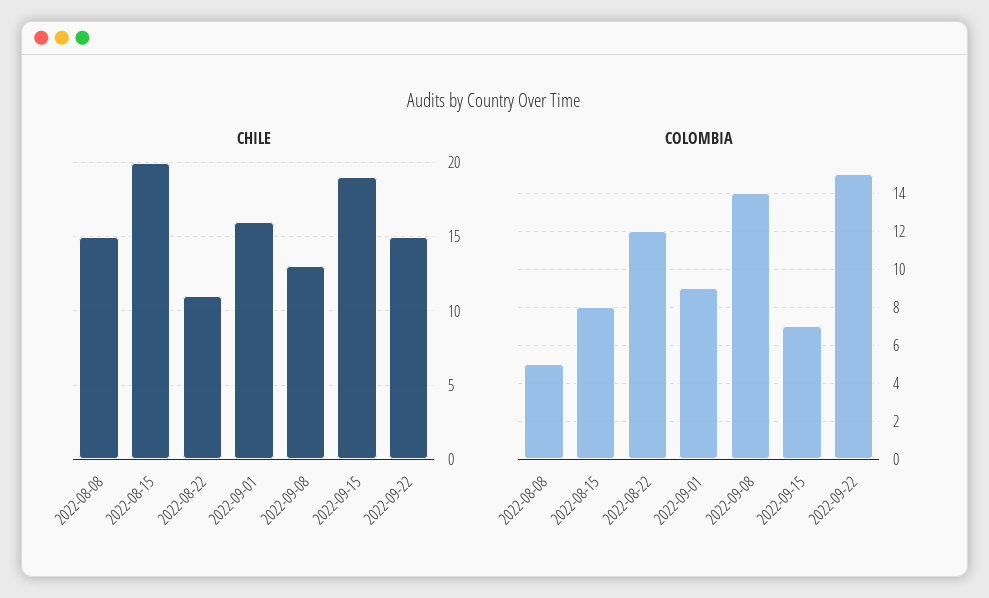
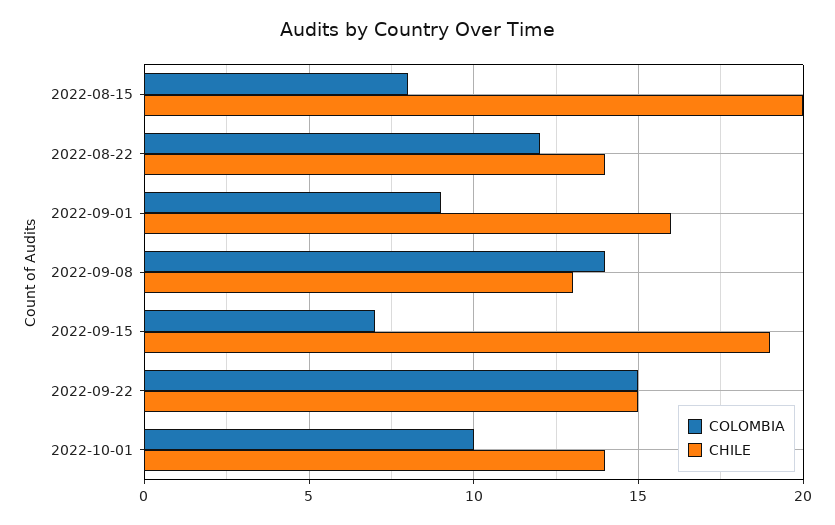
CHILE, 2022-08-08: 15 -> none
CHILE, 2022-08-22: 11 -> 14
COLOMBIA, 2022-08-08: 5 -> none
COLOMBIA, 2022-10-01: none -> 10
CHILE, 2022-10-01: none -> 14

